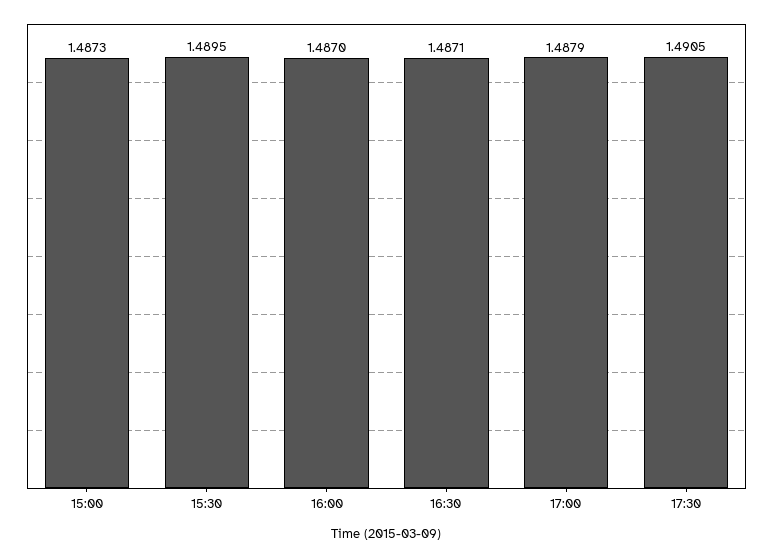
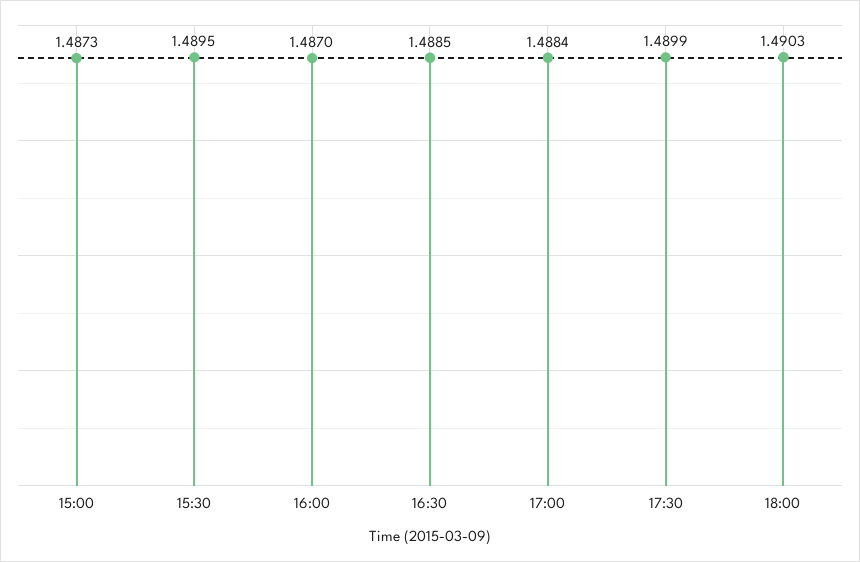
16:30: 1.4871 -> 1.4885
17:00: 1.4879 -> 1.4884
17:30: 1.4905 -> 1.4899
18:00: none -> 1.4903

